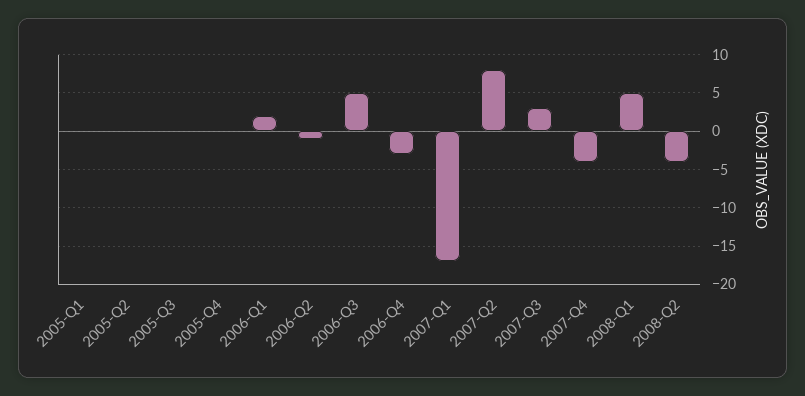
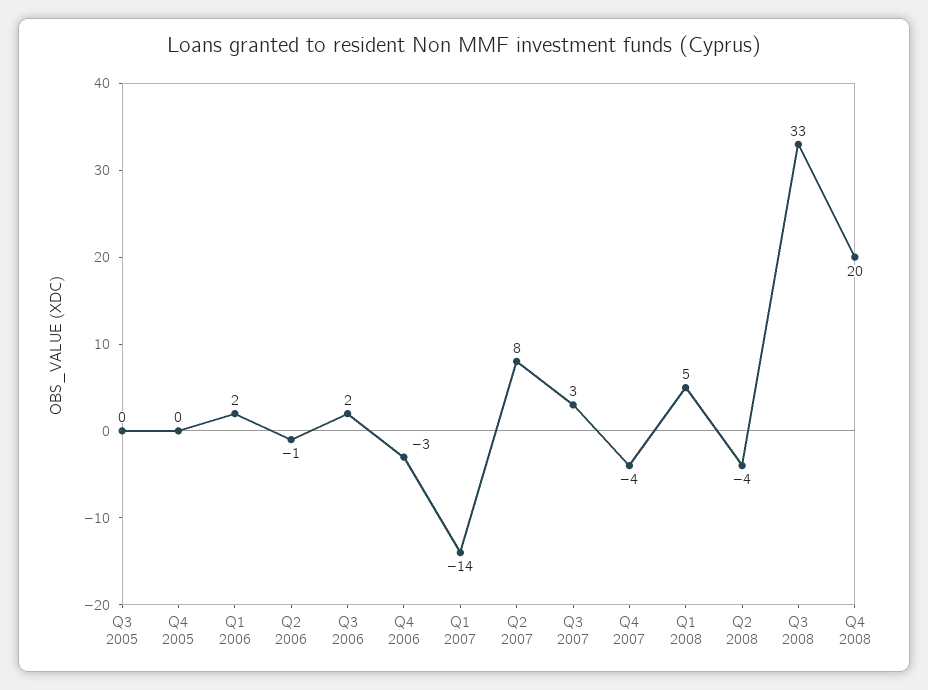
2005-Q1: 0 -> none
2005-Q2: 0 -> none
2006-Q3: 5 -> 2
2007-Q1: -17 -> -14
Q3 2008: none -> 33
Q4 2008: none -> 20

